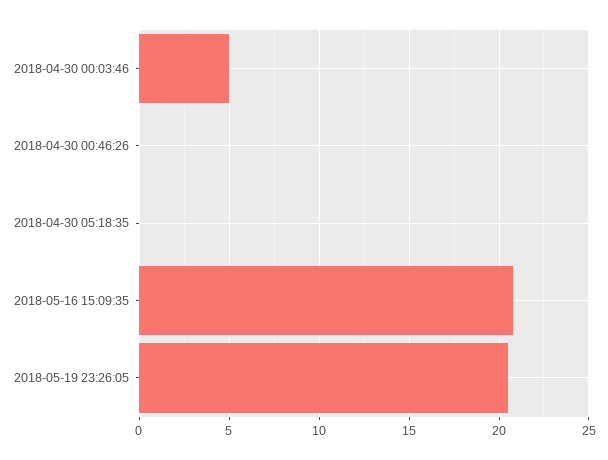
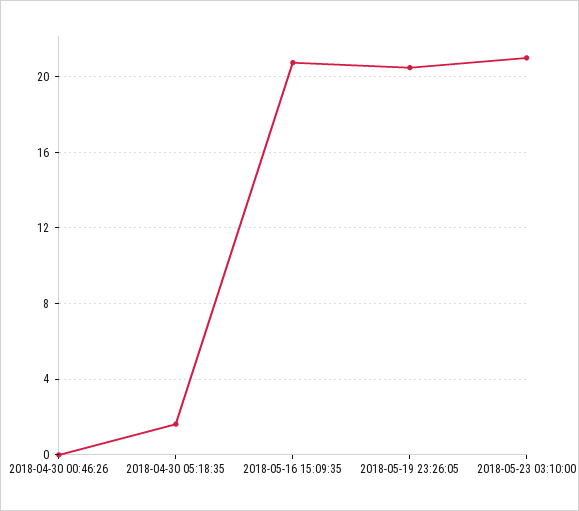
2018-04-30 00:03:46: 5 -> none
2018-04-30 05:18:35: 0 -> 1.5
2018-05-23 03:10:00: none -> 21

